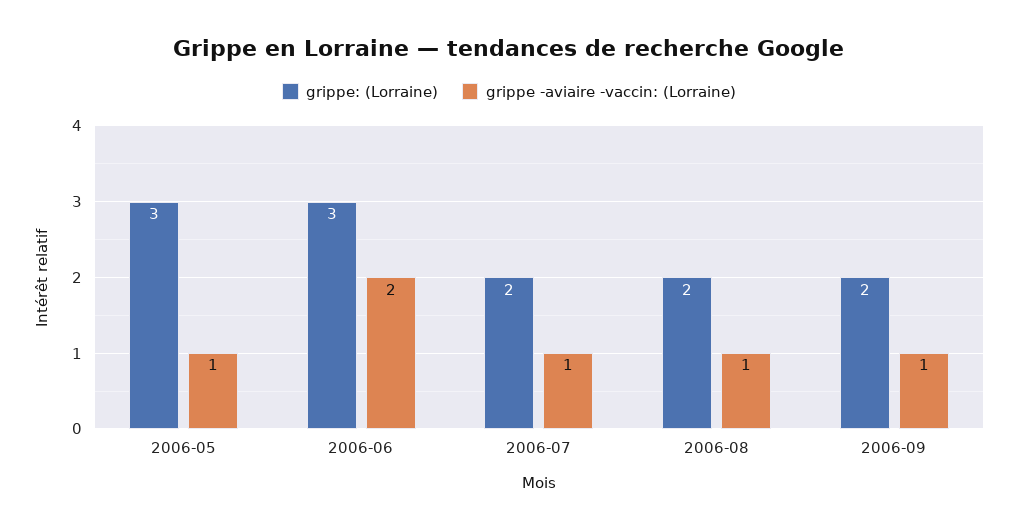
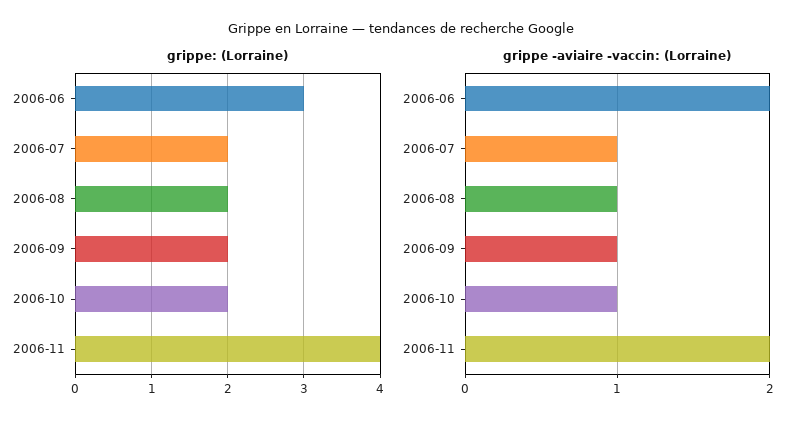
grippe: (Lorraine), 2006-05: 3 -> none
grippe -aviaire -vaccin: (Lorraine), 2006-05: 1 -> none
grippe: (Lorraine), 2006-10: none -> 2
grippe: (Lorraine), 2006-11: none -> 4
grippe -aviaire -vaccin: (Lorraine), 2006-10: none -> 1
grippe -aviaire -vaccin: (Lorraine), 2006-11: none -> 2

